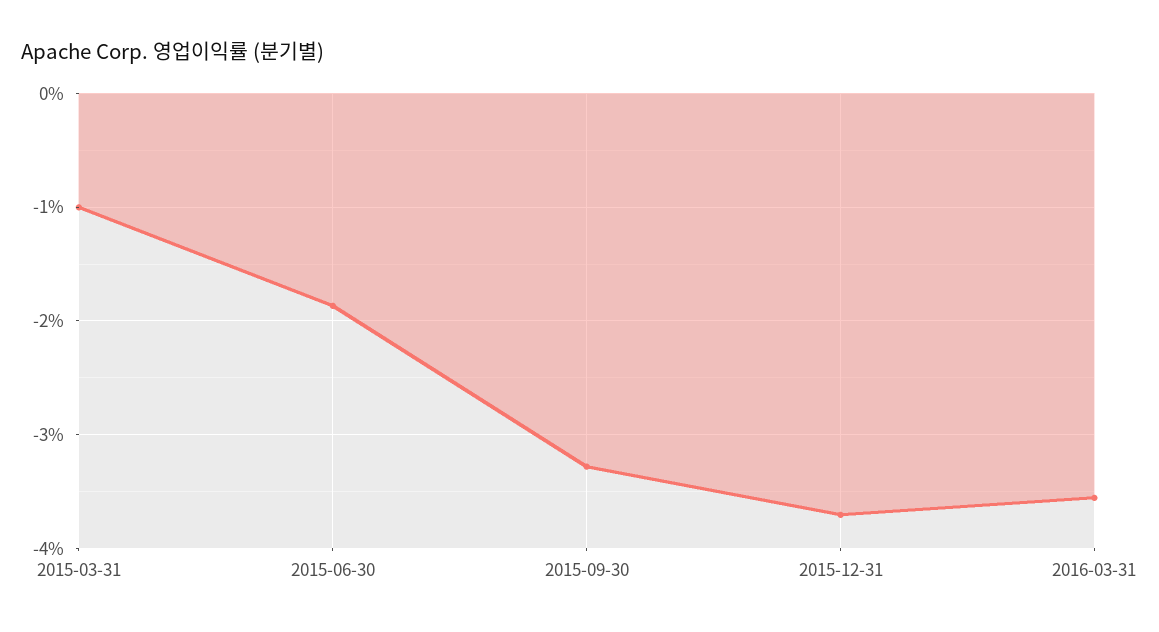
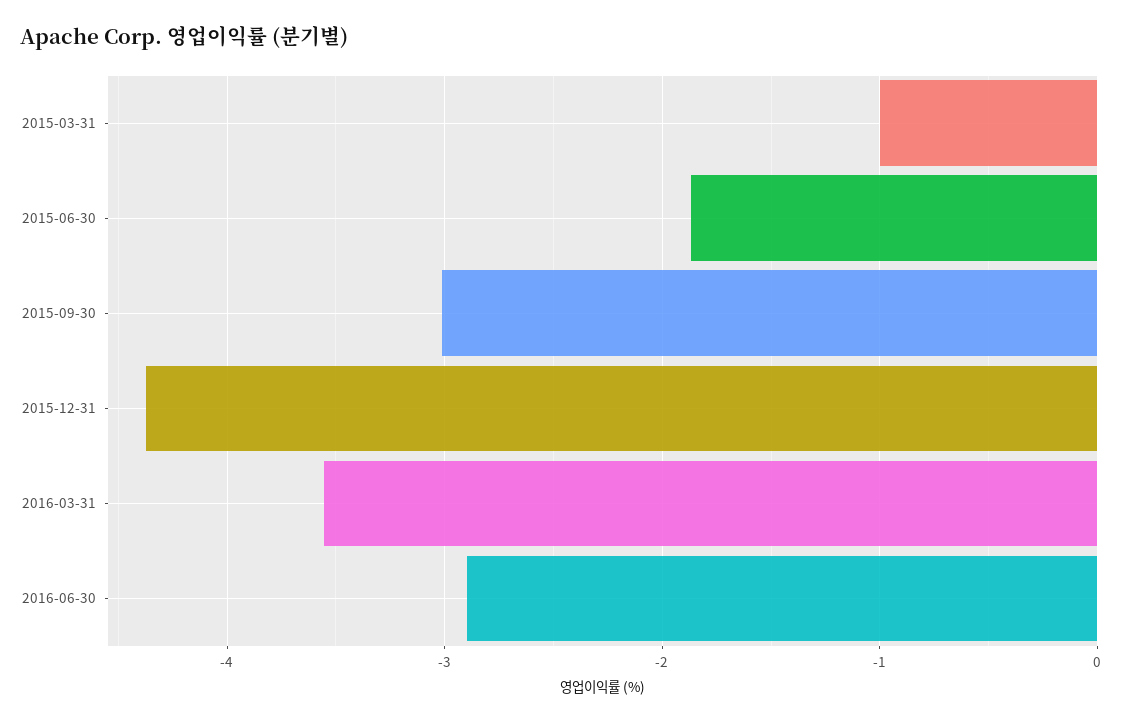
2015-09-30: -3.3 -> -3
2015-12-31: -3.7 -> -4.4
2016-06-30: none -> -2.9

